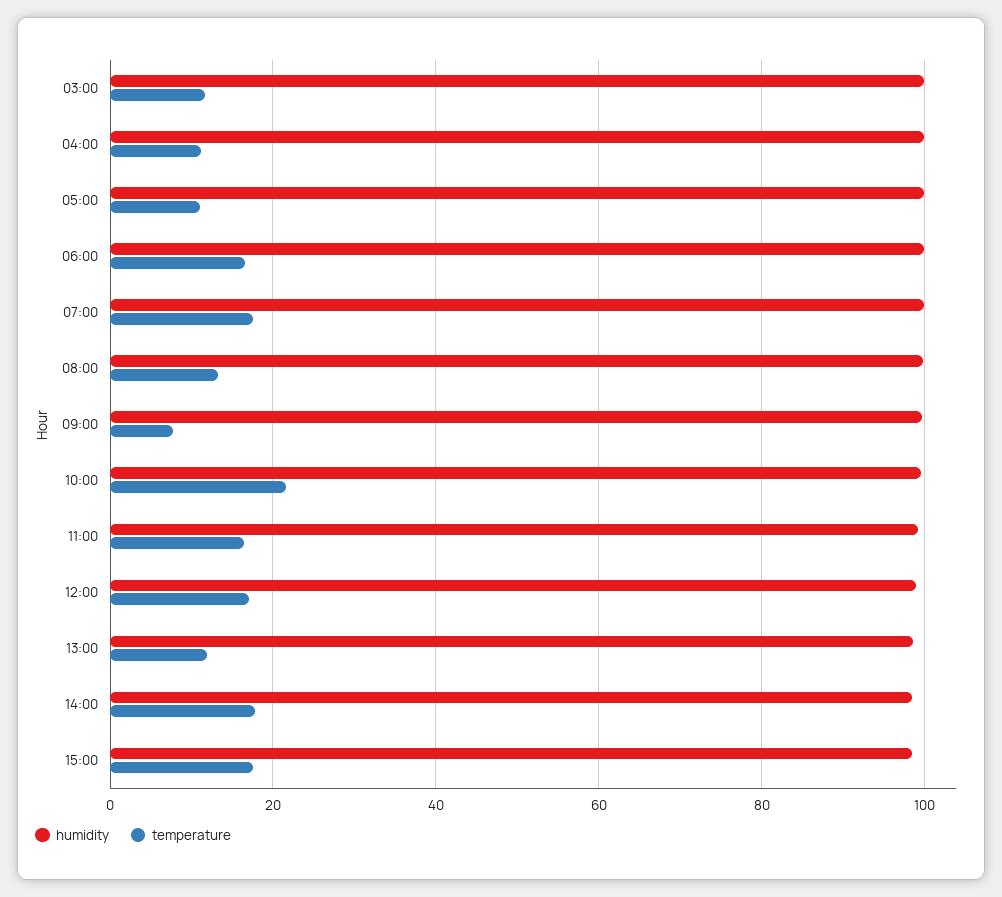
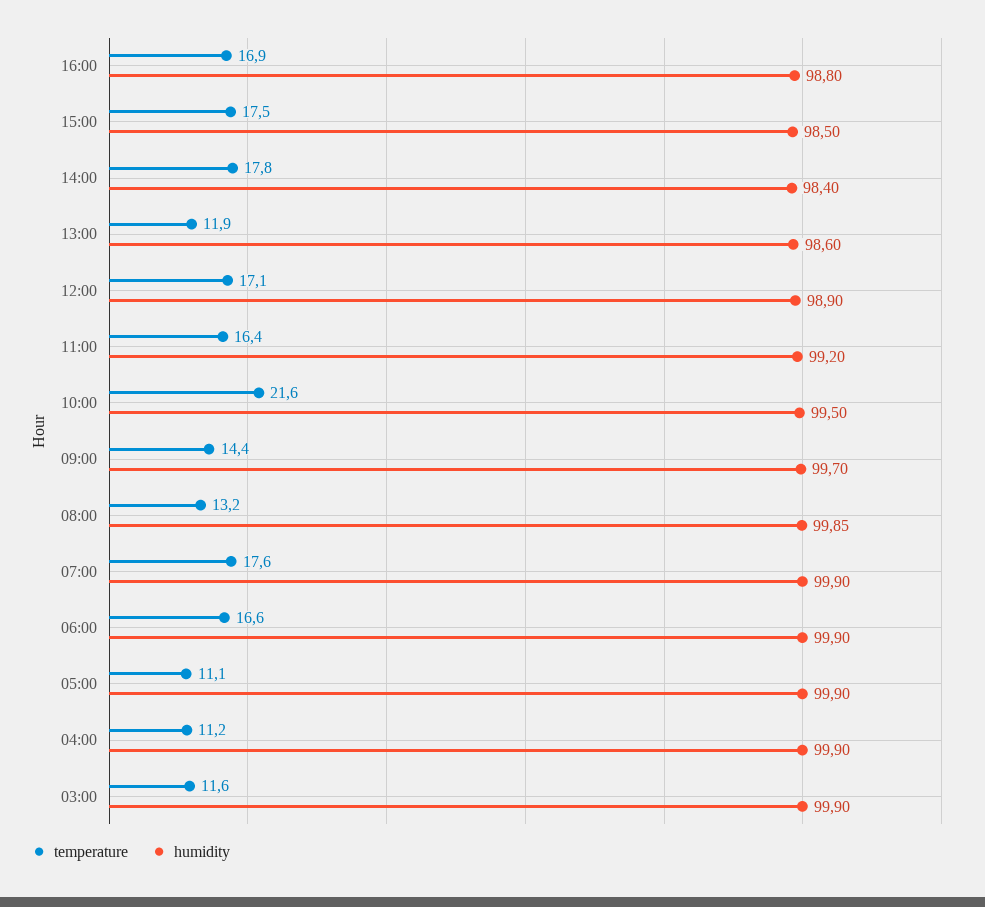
temperature, 09:00: 8 -> 14.4
temperature, 16:00: none -> 16.9
humidity, 16:00: none -> 98.8

